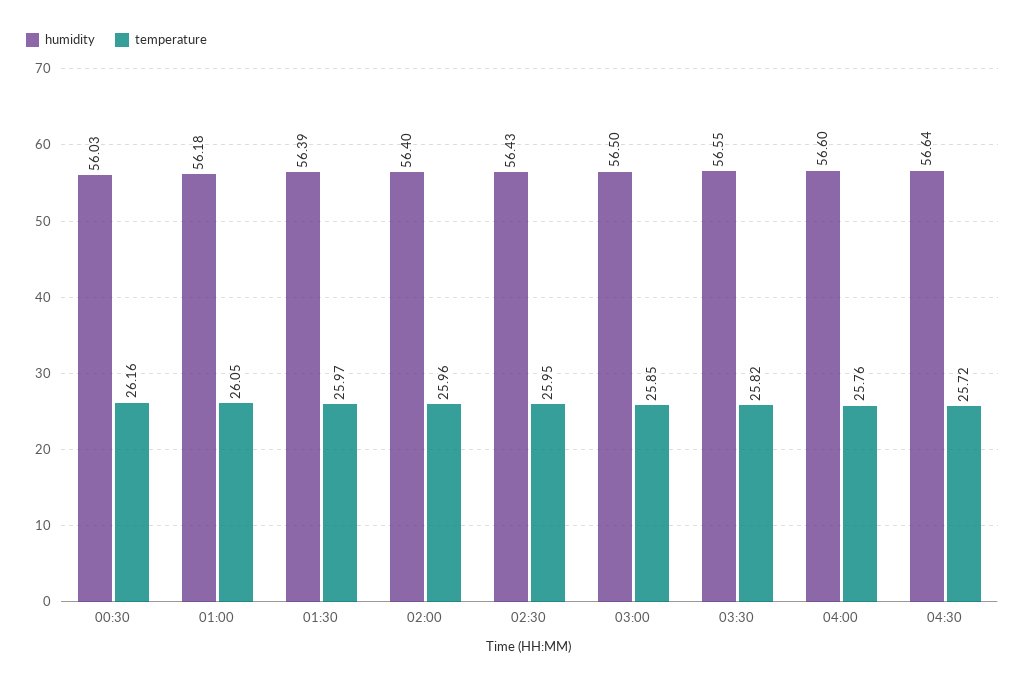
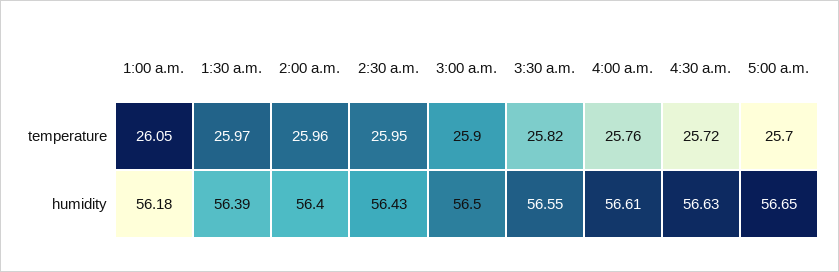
humidity, 00:30: 56.03 -> none
temperature, 00:30: 26.16 -> none
temperature, 03:00: 25.85 -> 25.9
humidity, 04:00: 56.6 -> 56.61
humidity, 04:30: 56.64 -> 56.63
temperature, 5:00 a.m.: none -> 25.7
humidity, 5:00 a.m.: none -> 56.65

